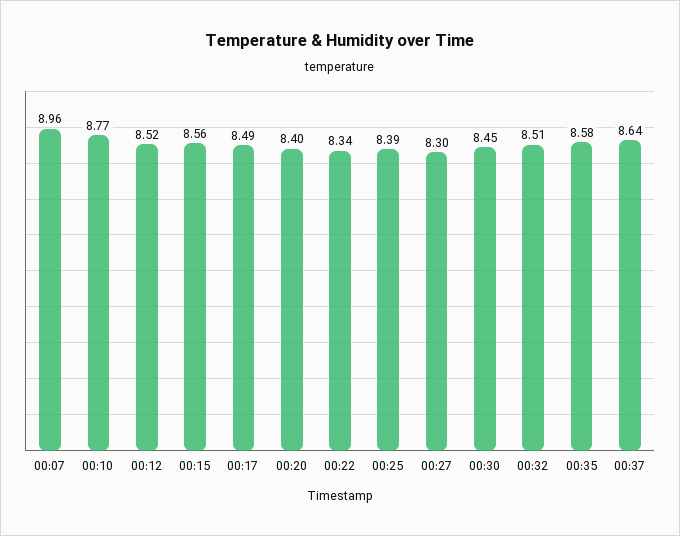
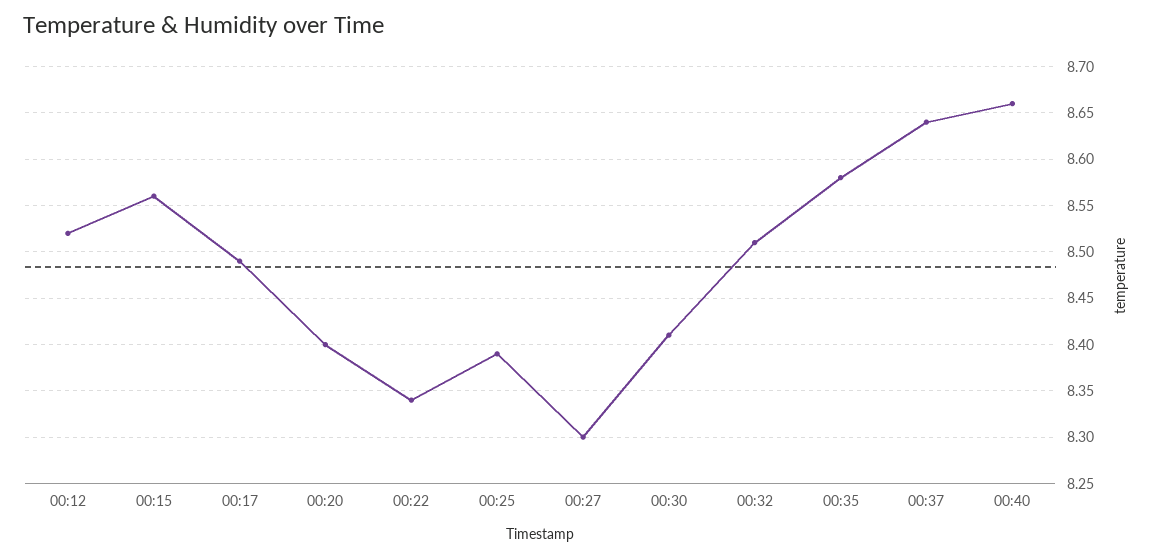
00:07: 8.96 -> none
00:10: 8.77 -> none
00:30: 8.45 -> 8.41
00:40: none -> 8.66

